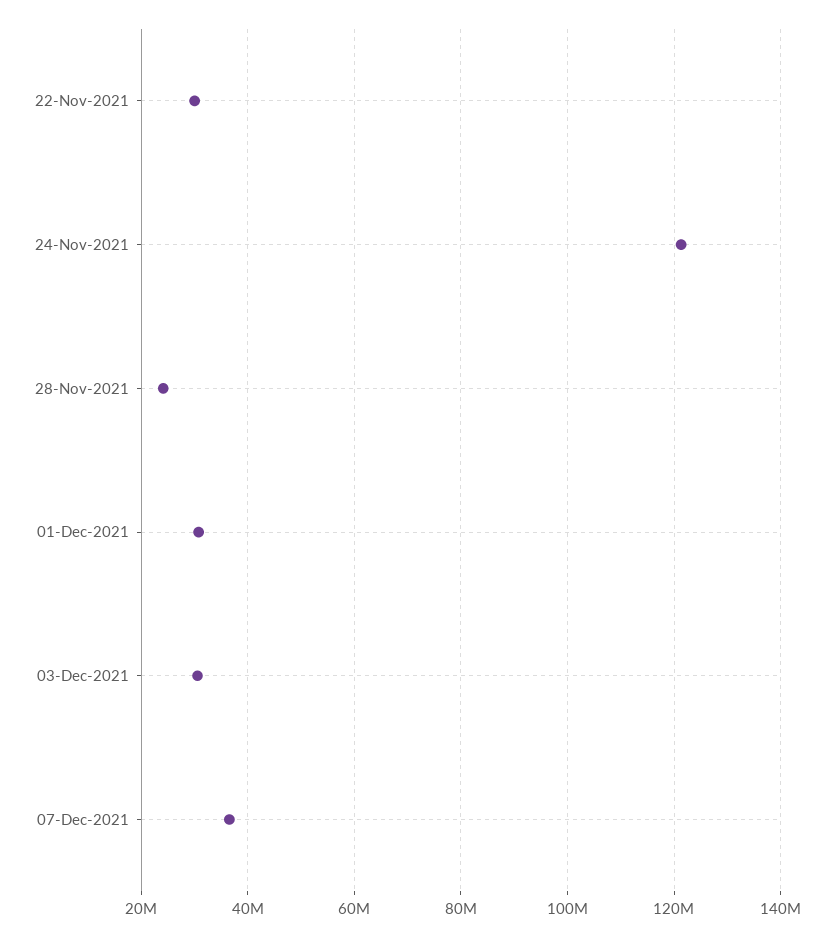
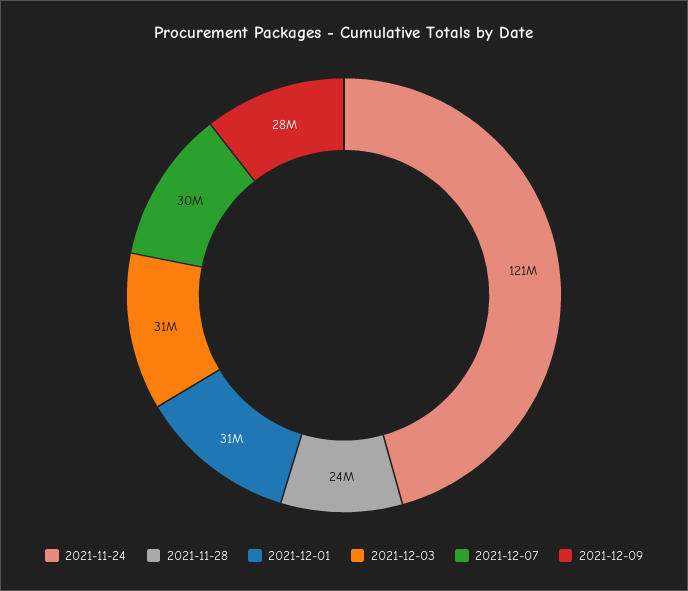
22-Nov-2021: 30000000 -> none
07-Dec-2021: 36000000 -> 30000000
2021-12-09: none -> 28000000

